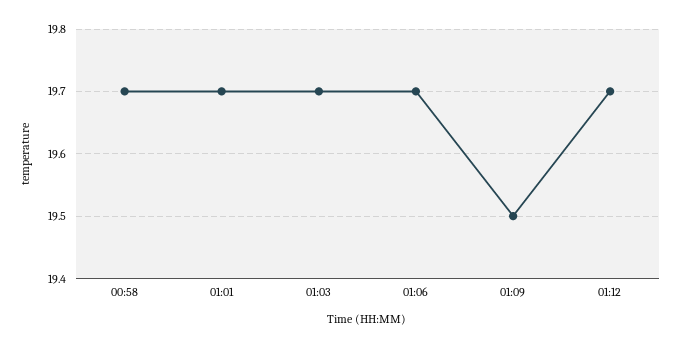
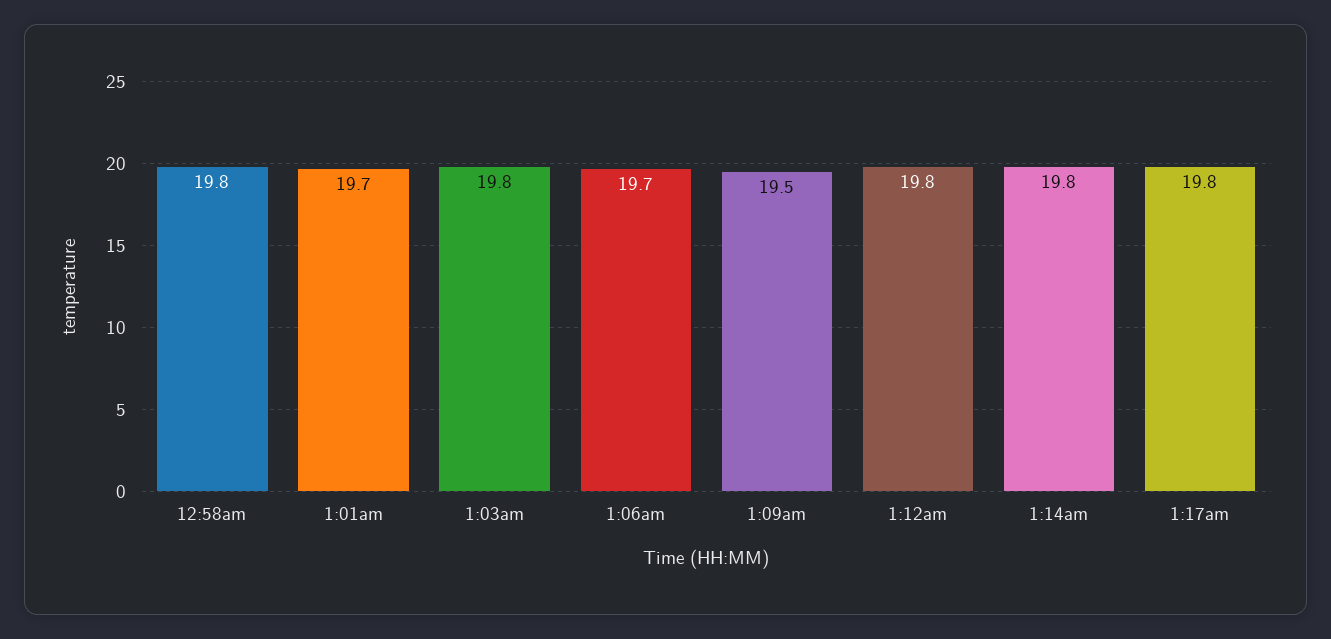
00:58: 19.7 -> 19.8
01:03: 19.7 -> 19.8
01:12: 19.7 -> 19.8
1:14am: none -> 19.8
1:17am: none -> 19.8

